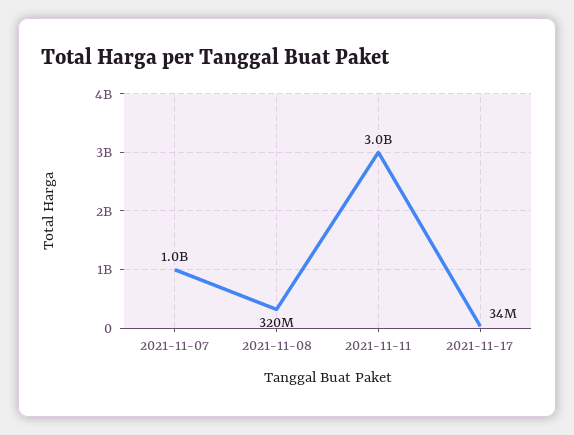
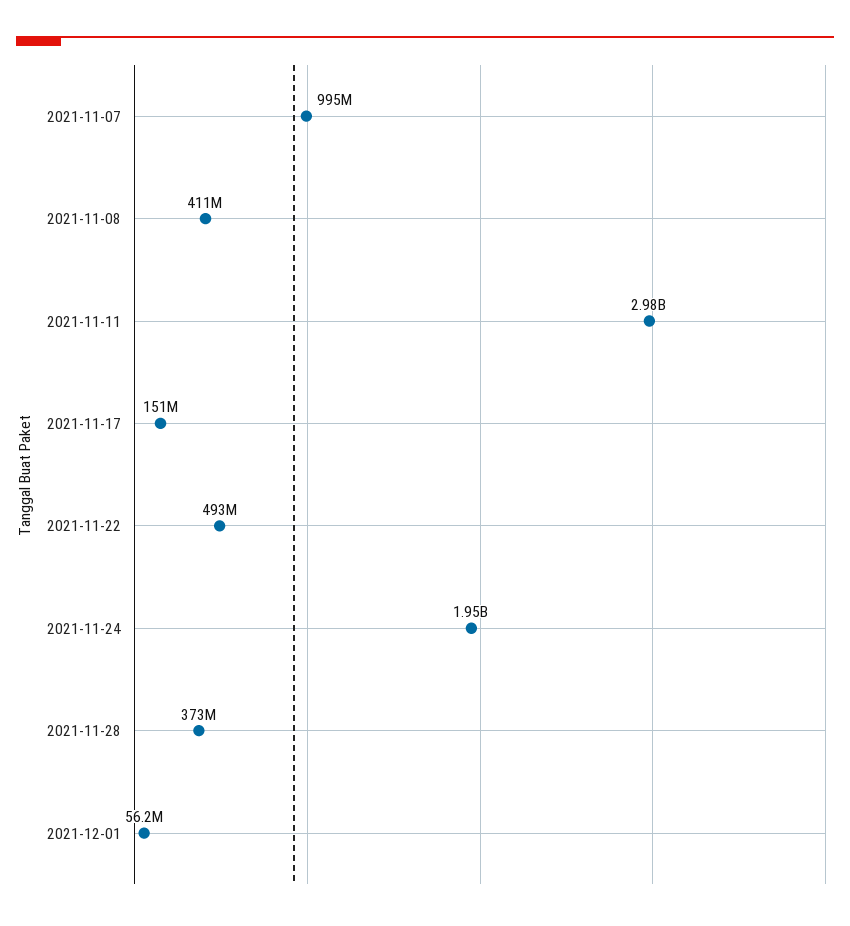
2021-11-08: 320000000 -> 411000000
2021-11-17: 34000000 -> 151000000
2021-11-22: none -> 493000000
2021-11-24: none -> 1950000000
2021-11-28: none -> 373000000
2021-12-01: none -> 56200000

